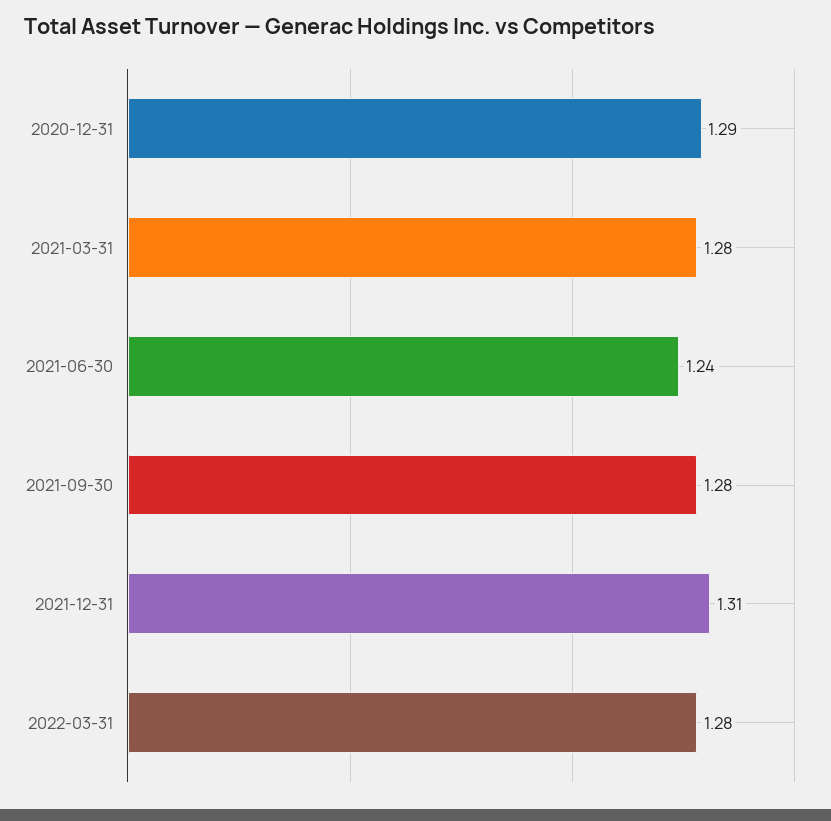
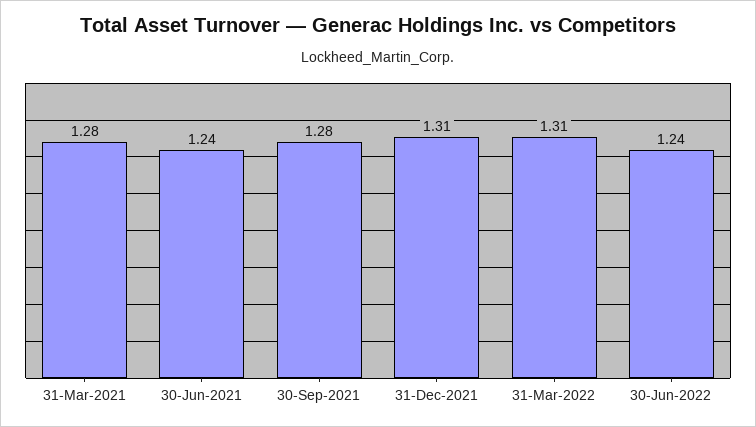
2020-12-31: 1.29 -> none
2022-03-31: 1.28 -> 1.31
30-Jun-2022: none -> 1.24

